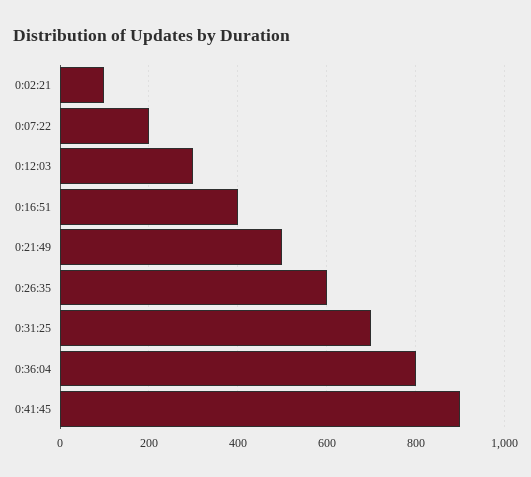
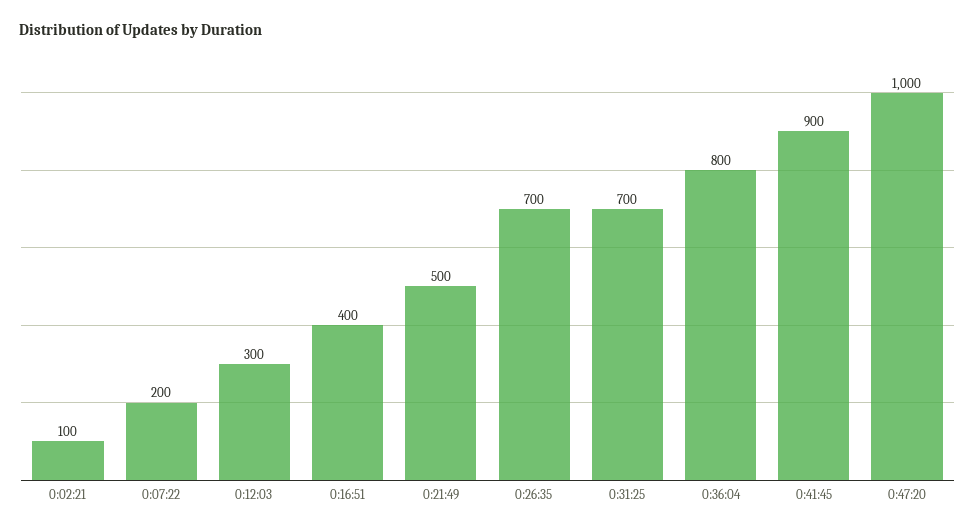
0:26:35: 600 -> 700
0:47:20: none -> 1000

